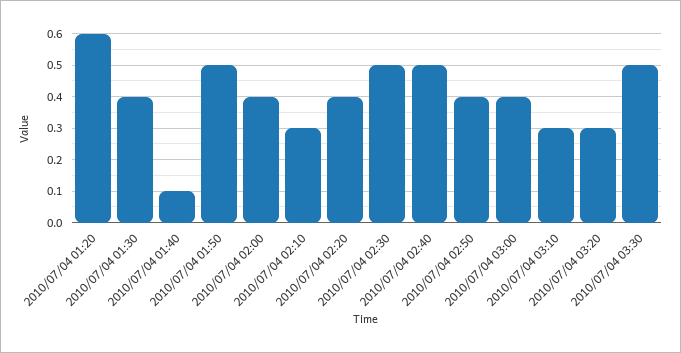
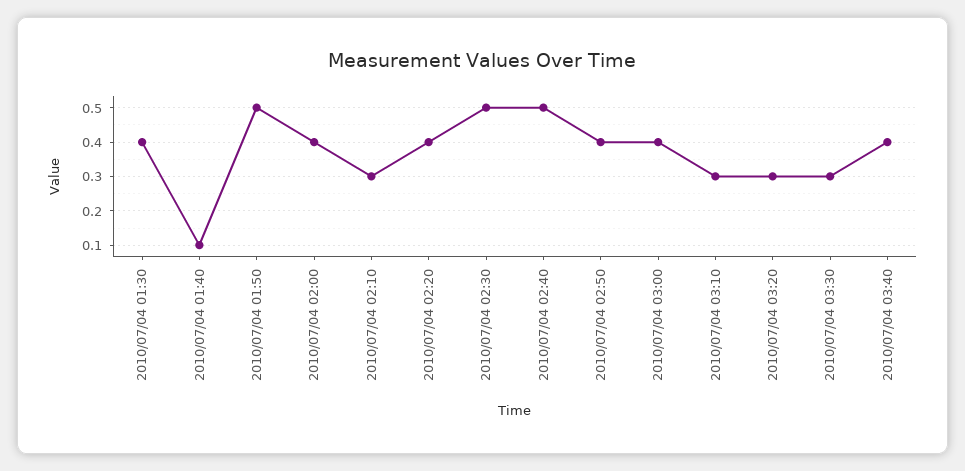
2010/07/04 01:20: 0.6 -> none
2010/07/04 03:30: 0.5 -> 0.3
2010/07/04 03:40: none -> 0.4

